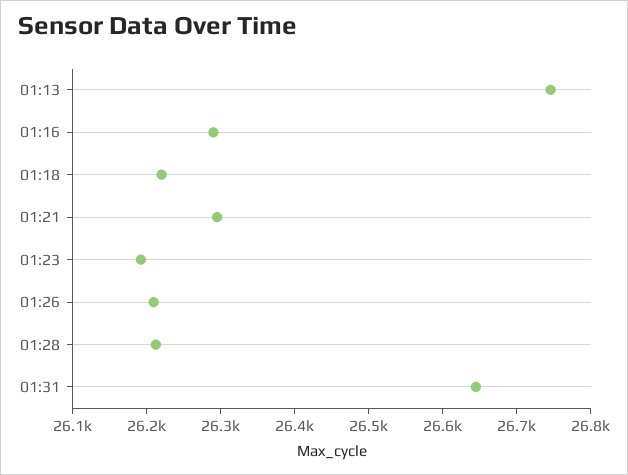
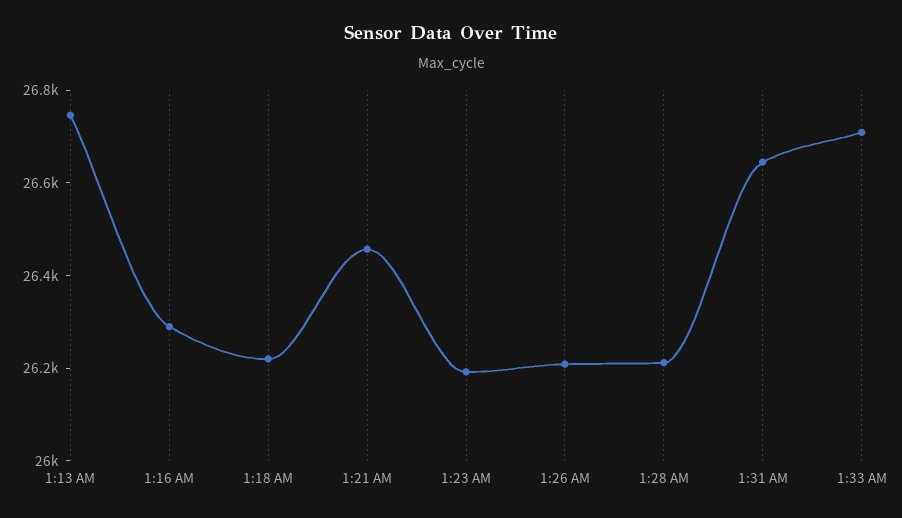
01:21: 26300 -> 26450
1:33 AM: none -> 26700

